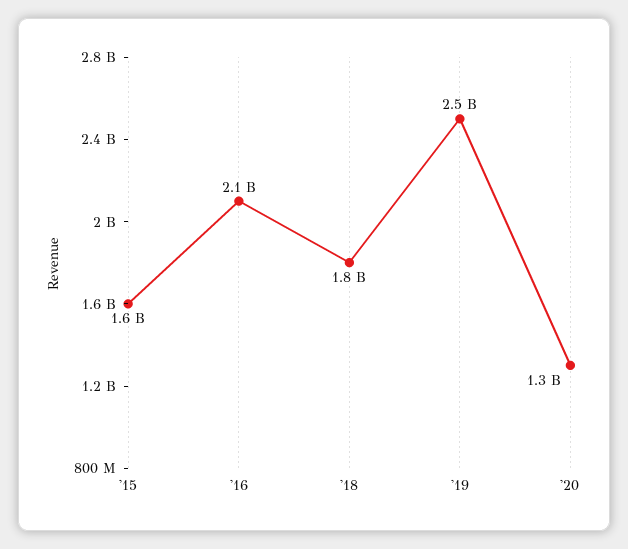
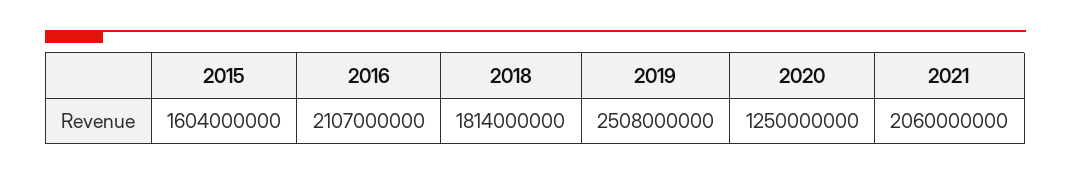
2021: none -> 2060000000

